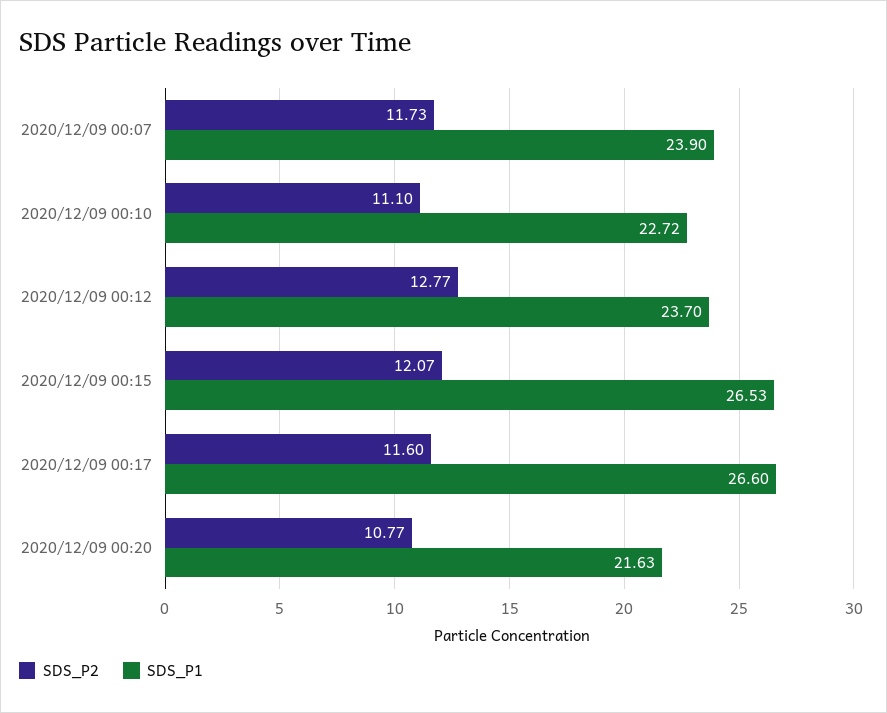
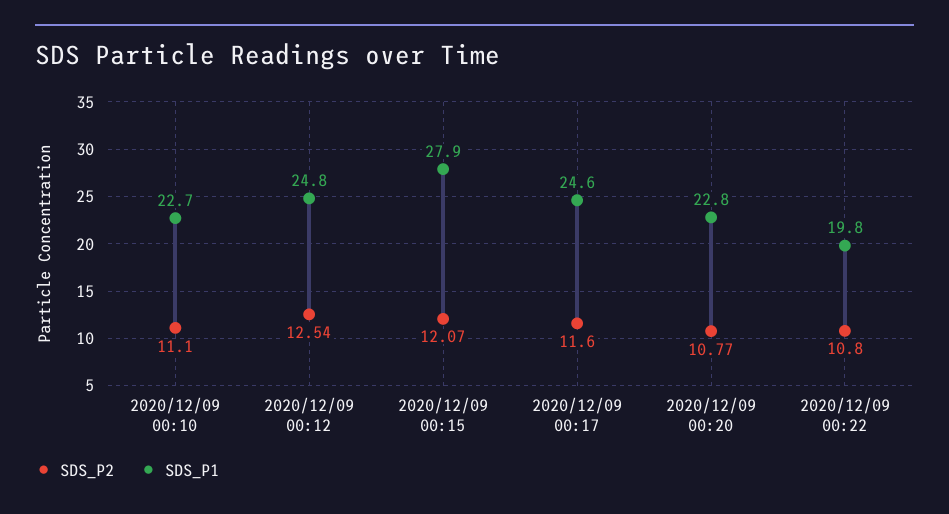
SDS_P2, 2020/12/09 00:07: 11.73 -> none
SDS_P1, 2020/12/09 00:07: 23.9 -> none
SDS_P2, 2020/12/09 00:12: 12.77 -> 12.54
SDS_P1, 2020/12/09 00:12: 23.7 -> 24.8
SDS_P1, 2020/12/09 00:15: 26.53 -> 27.9
SDS_P1, 2020/12/09 00:17: 26.6 -> 24.6
SDS_P1, 2020/12/09 00:20: 21.63 -> 22.8
SDS_P2, 2020/12/09 00:22: none -> 10.8
SDS_P1, 2020/12/09 00:22: none -> 19.8

